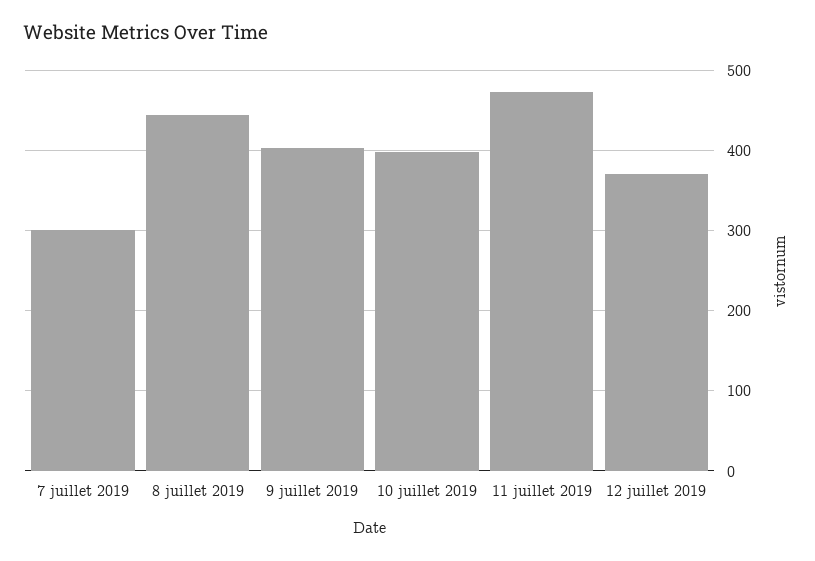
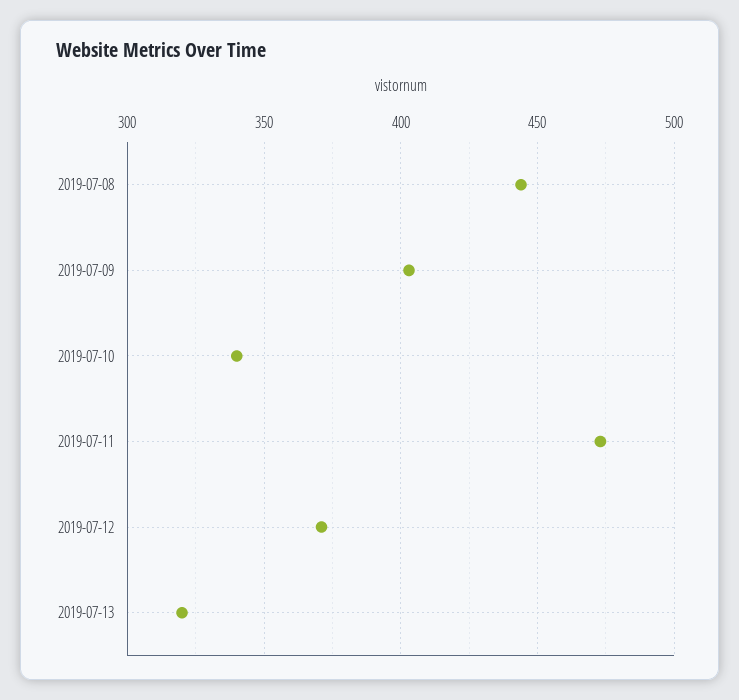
7 juillet 2019: 300 -> none
10 juillet 2019: 400 -> 340
2019-07-13: none -> 320

